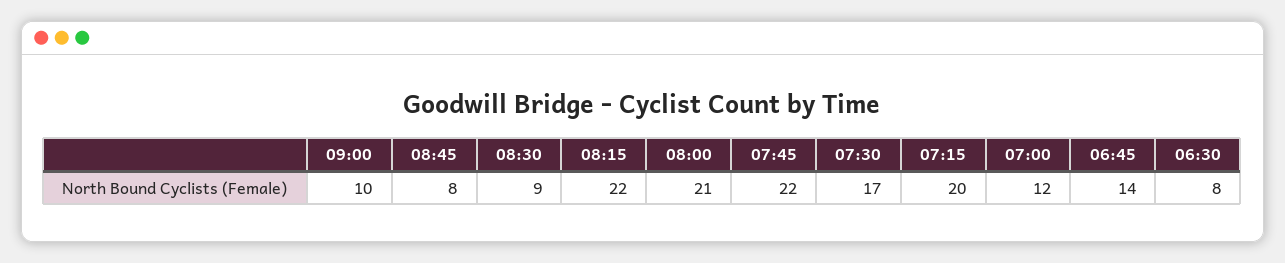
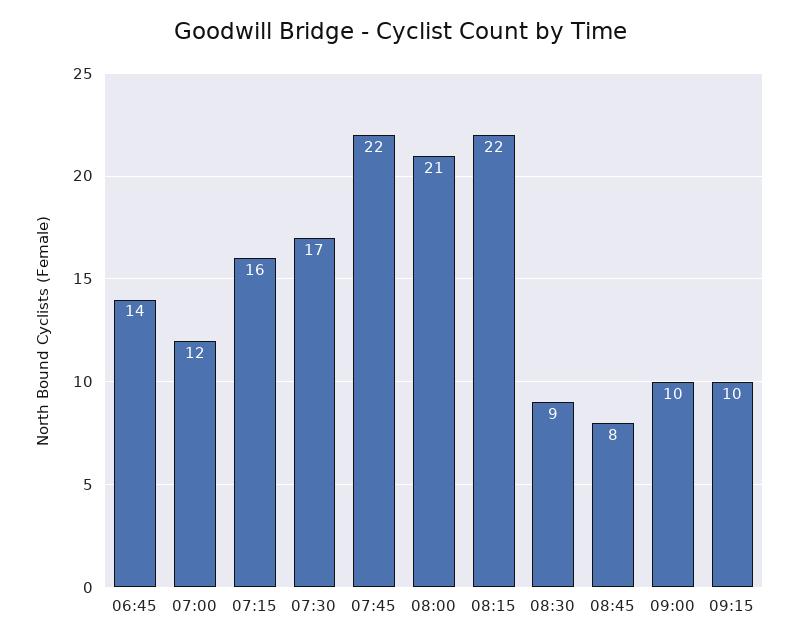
07:15: 20 -> 16
06:30: 8 -> none
09:15: none -> 10

